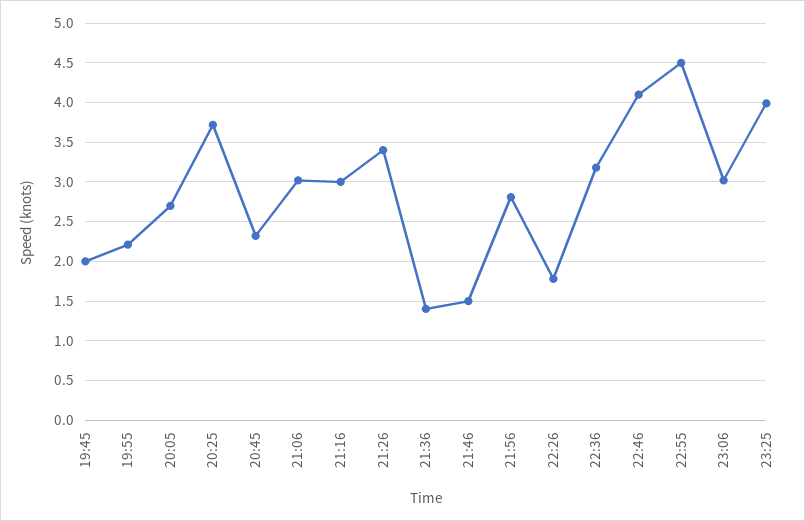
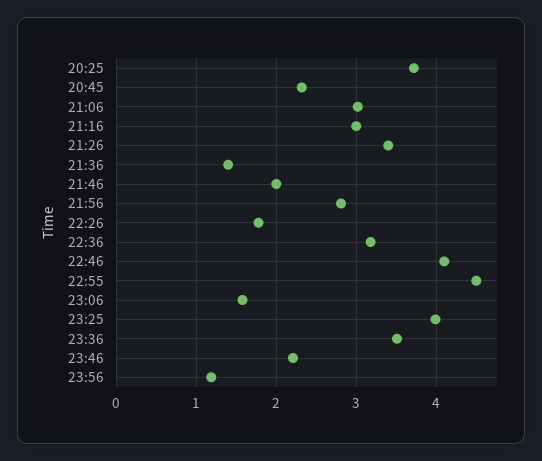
19:45: 2 -> none
19:55: 2.2 -> none
20:05: 2.7 -> none
21:46: 1.5 -> 2
23:06: 3 -> 1.6
23:36: none -> 3.5
23:46: none -> 2.2
23:56: none -> 1.2

